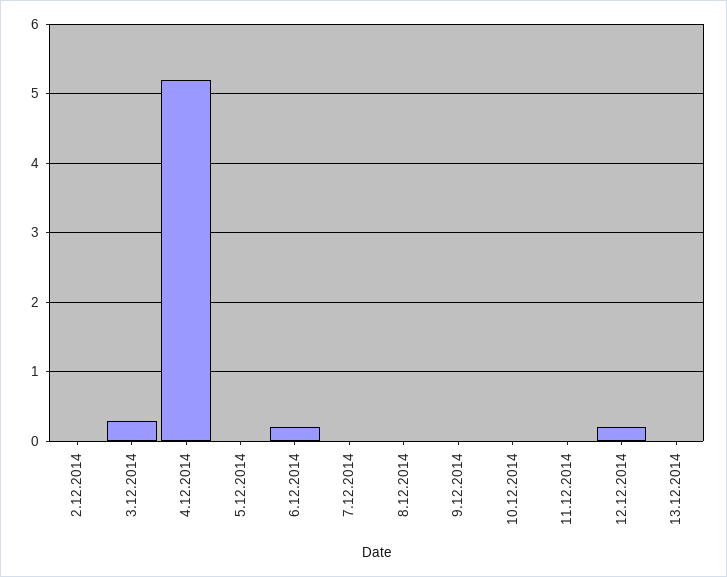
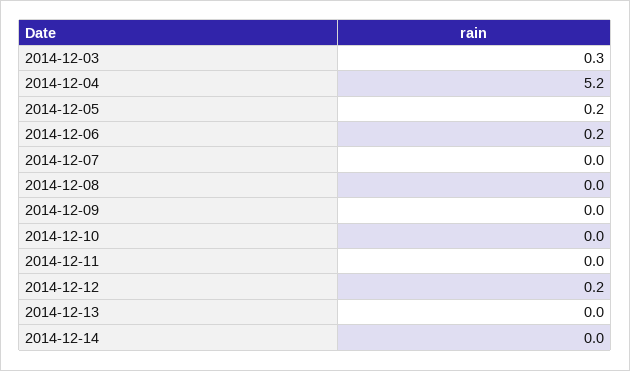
2.12.2014: 0 -> none
5.12.2014: 0 -> 0.2
2014-12-14: none -> 0

